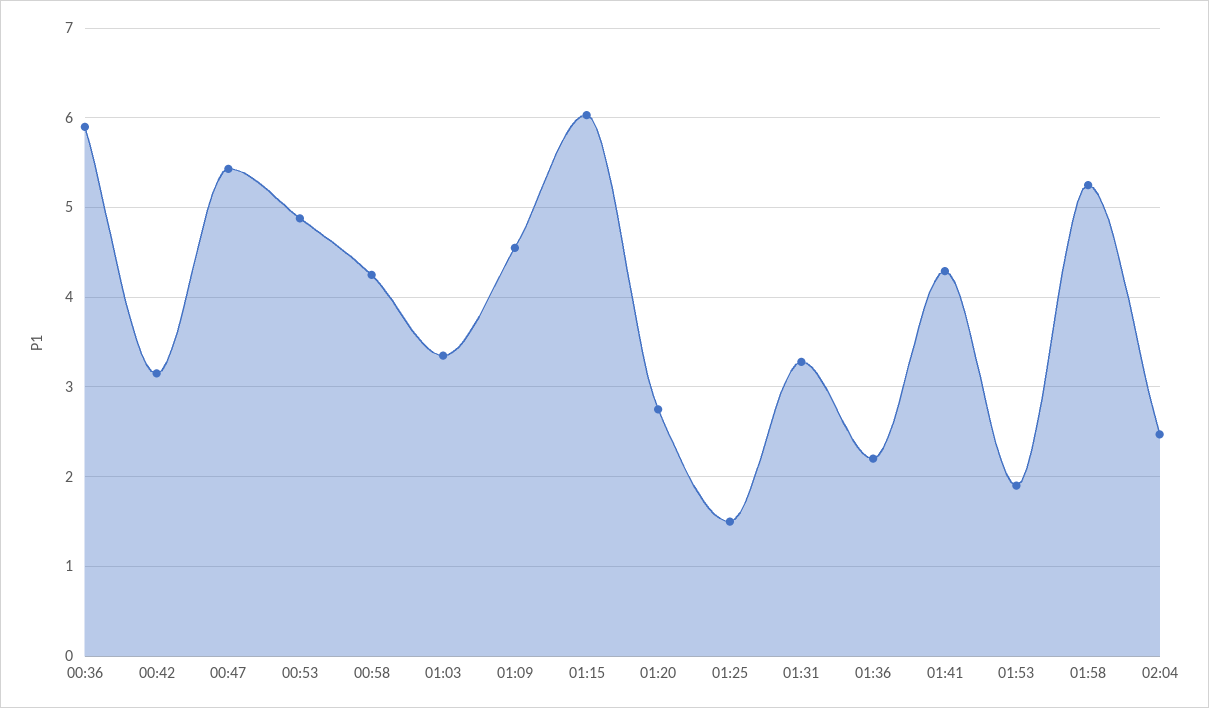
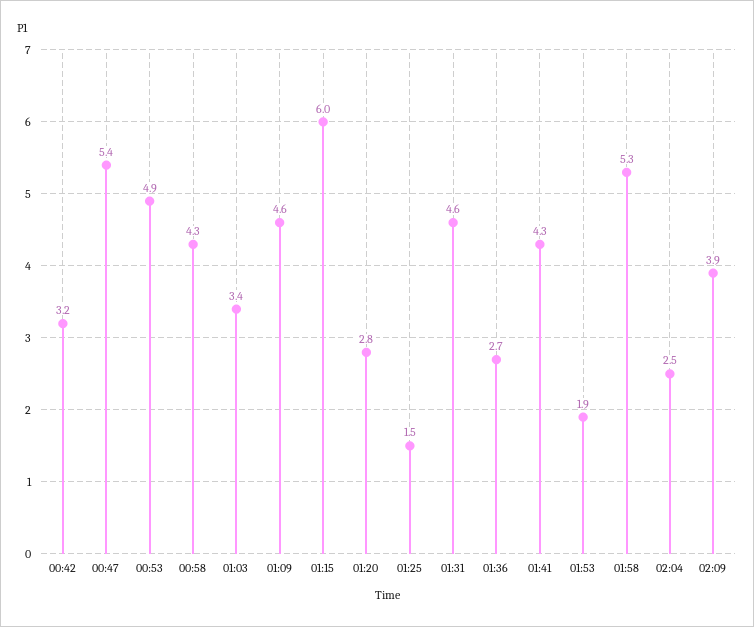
00:36: 5.9 -> none
01:31: 3.3 -> 4.6
01:36: 2.2 -> 2.7
02:09: none -> 3.9

